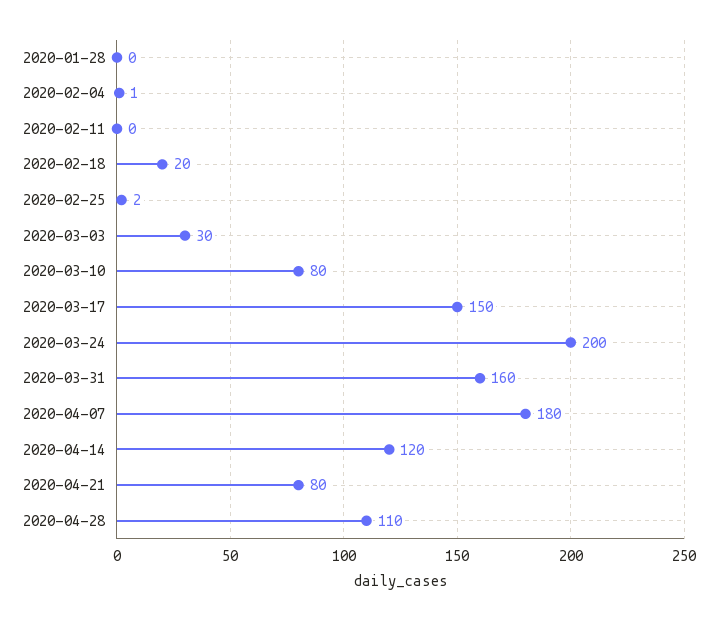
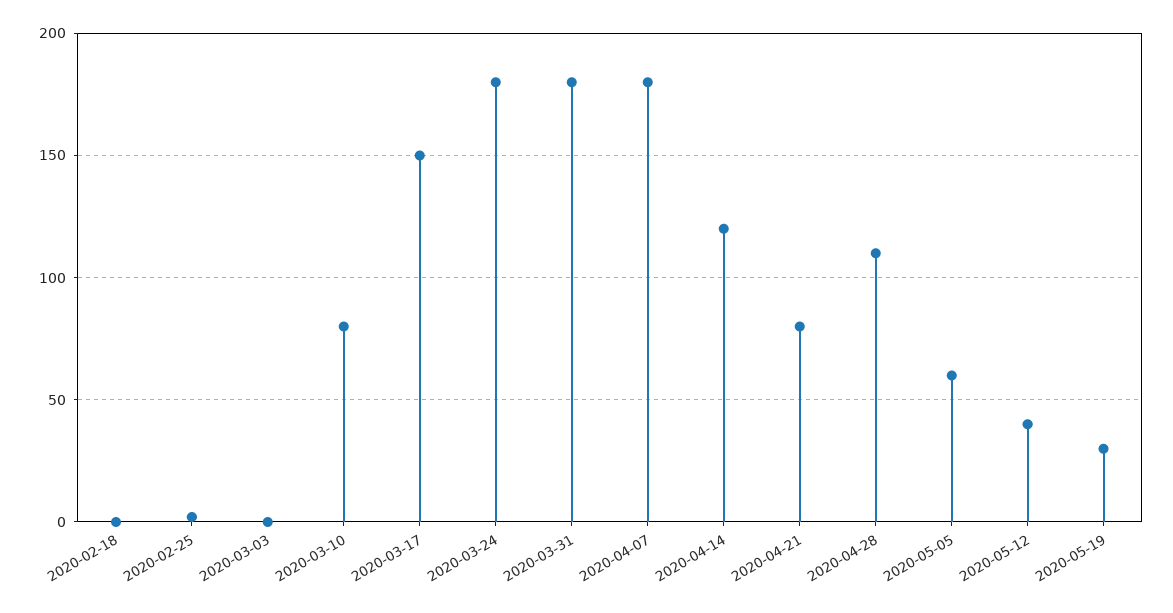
2020-01-28: 0 -> none
2020-02-04: 1 -> none
2020-02-11: 0 -> none
2020-02-18: 20 -> 0
2020-03-03: 30 -> 0
2020-03-24: 200 -> 180
2020-03-31: 160 -> 180
2020-05-05: none -> 60
2020-05-12: none -> 40
2020-05-19: none -> 30

